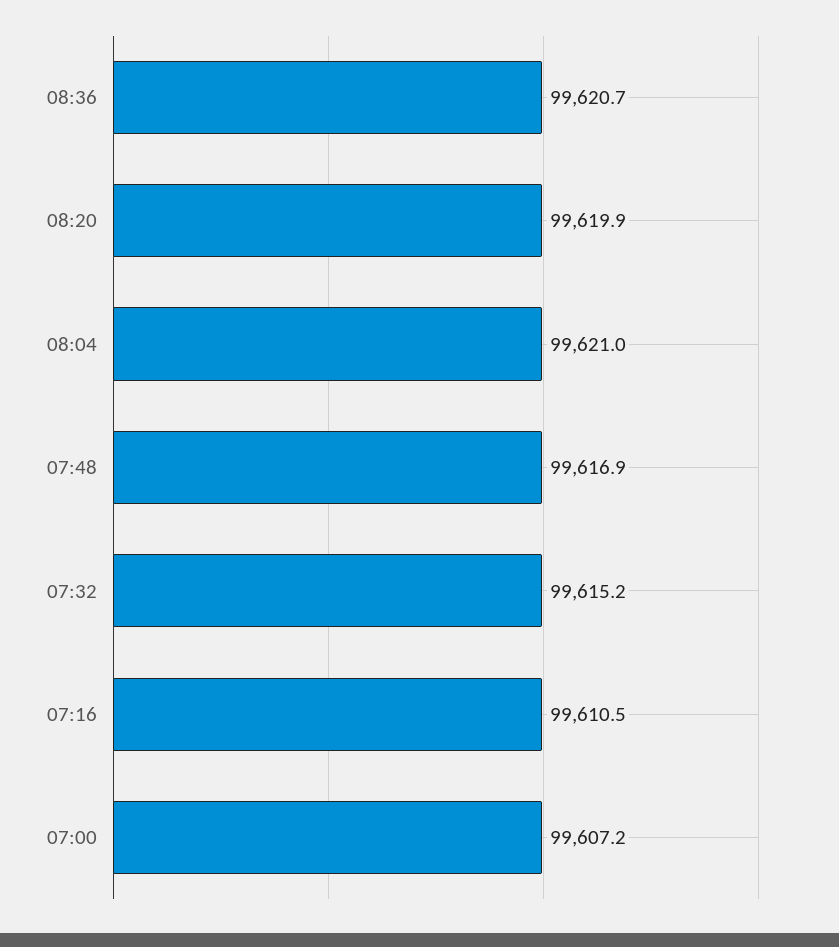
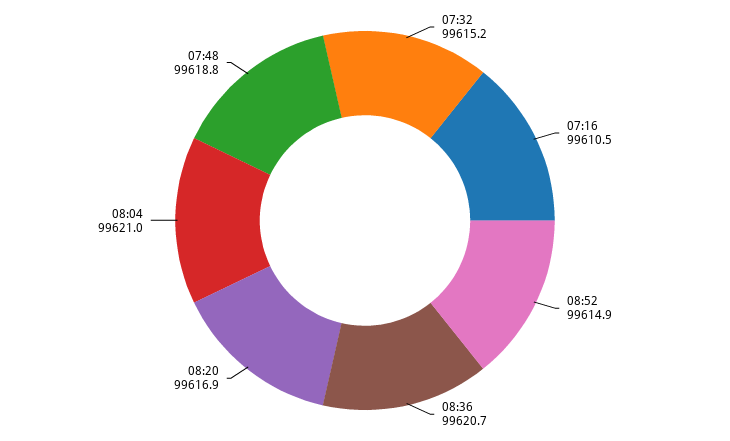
08:20: 99619.9 -> 99616.9
07:48: 99616.9 -> 99618.8
07:00: 99607.2 -> none
08:52: none -> 99614.9

